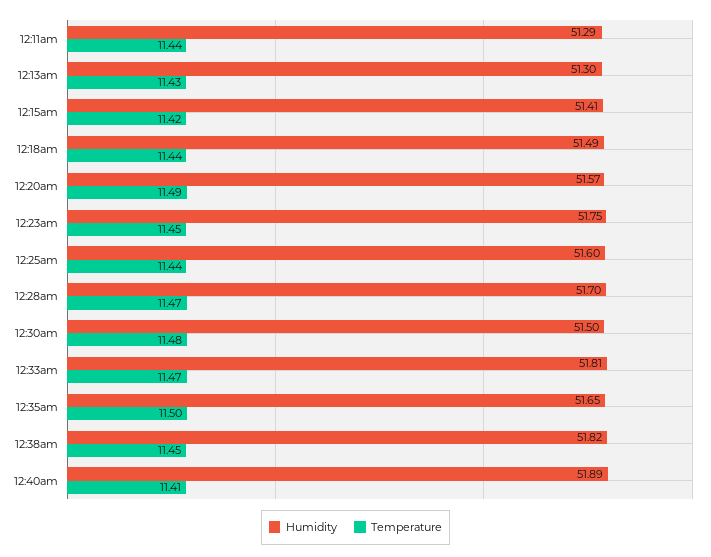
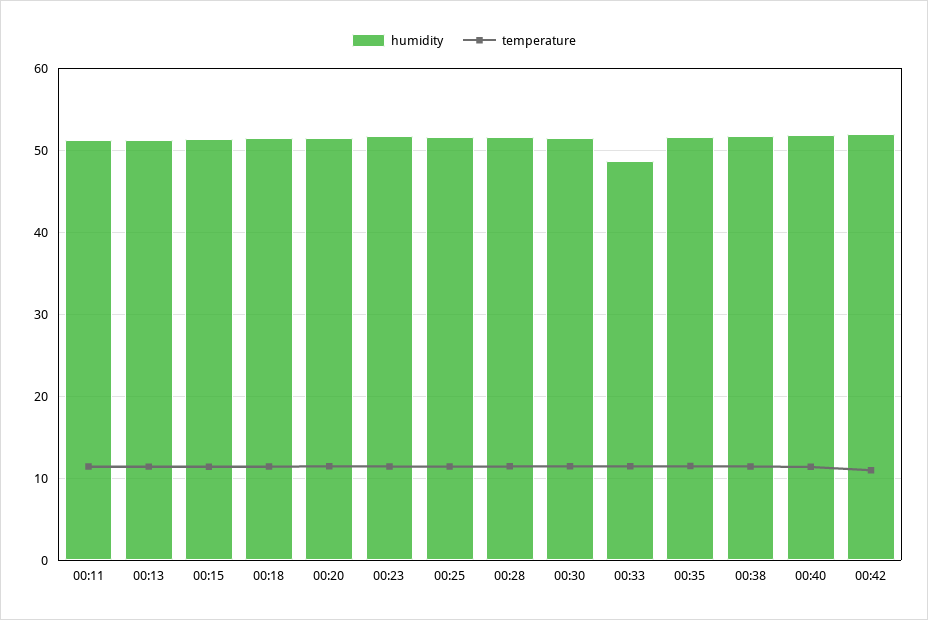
Humidity, 12:33am: 51.81 -> 49
Humidity, 00:42: none -> 52
Temperature, 00:42: none -> 11

